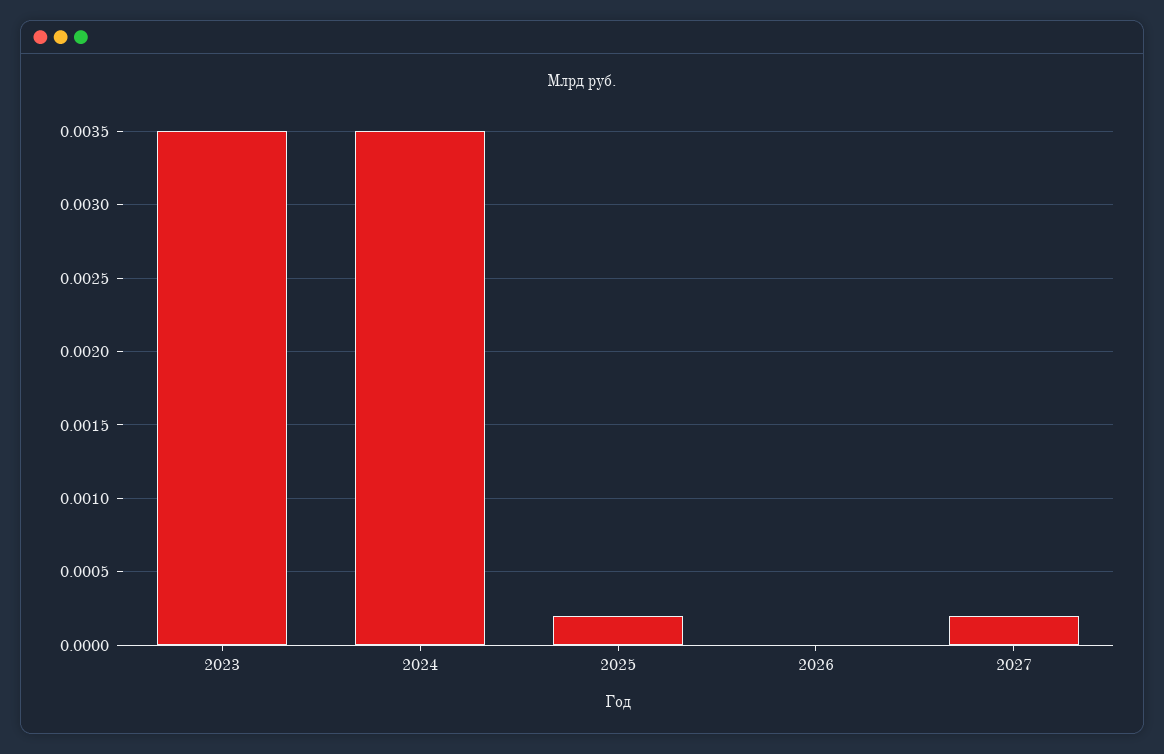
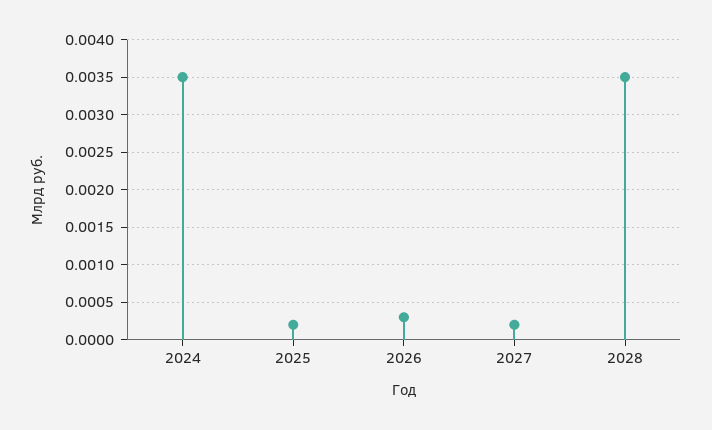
2023: 0.0035 -> none
2026: 0 -> 0.0003
2028: none -> 0.0035

